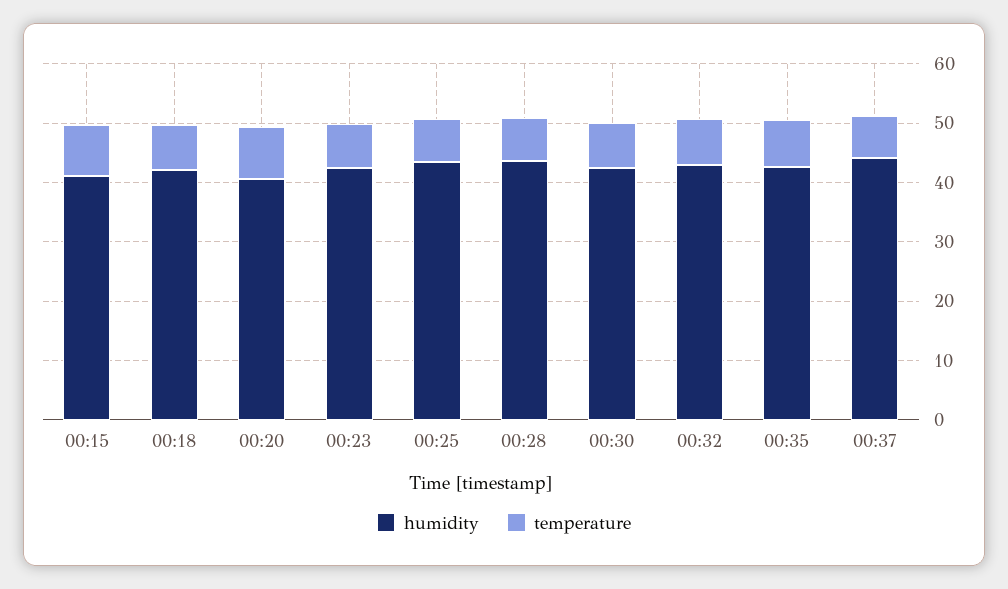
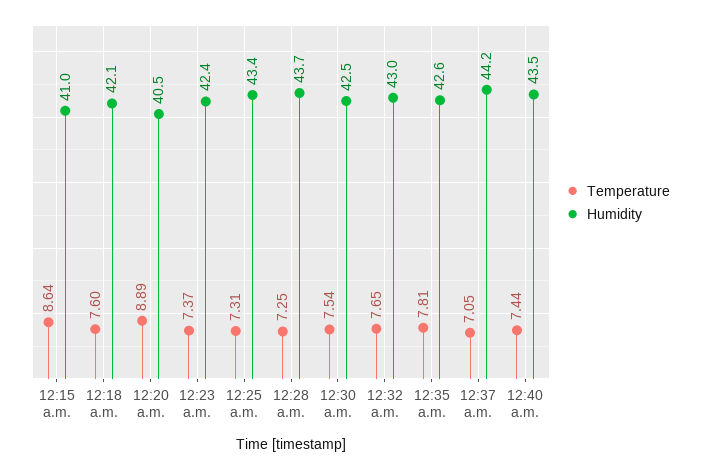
temperature, 12:40 a.m.: none -> 7.44
humidity, 12:40 a.m.: none -> 43.5

